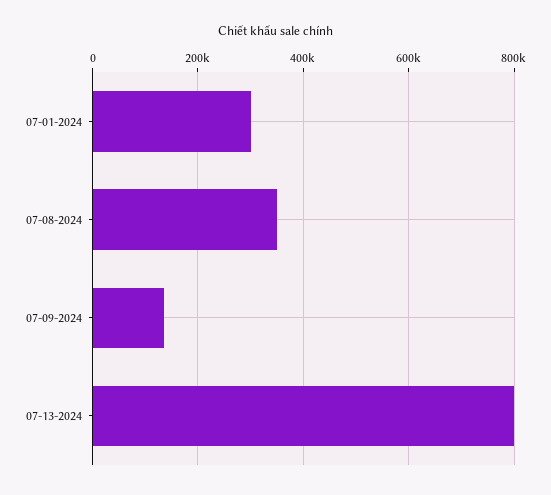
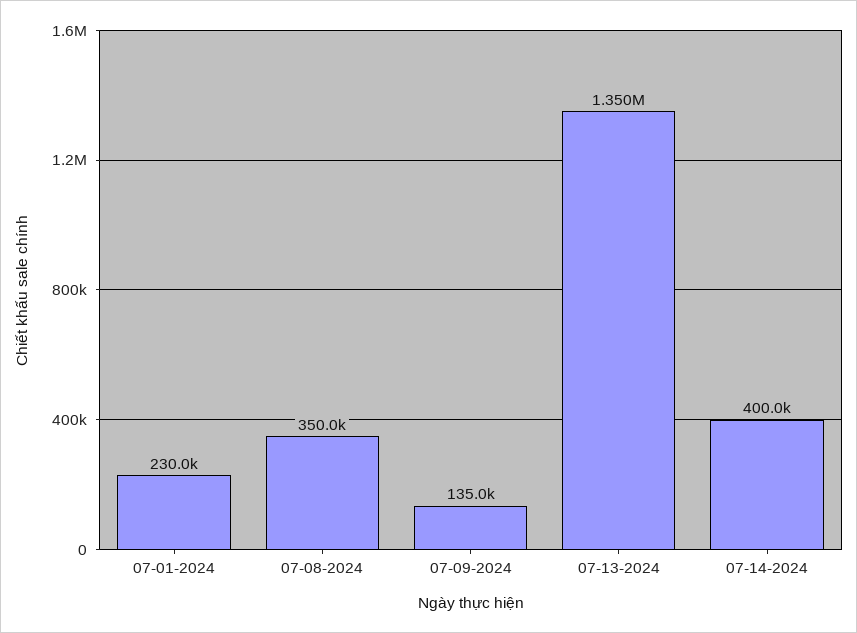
07-01-2024: 300000 -> 230000
07-13-2024: 800000 -> 1350000
07-14-2024: none -> 400000

